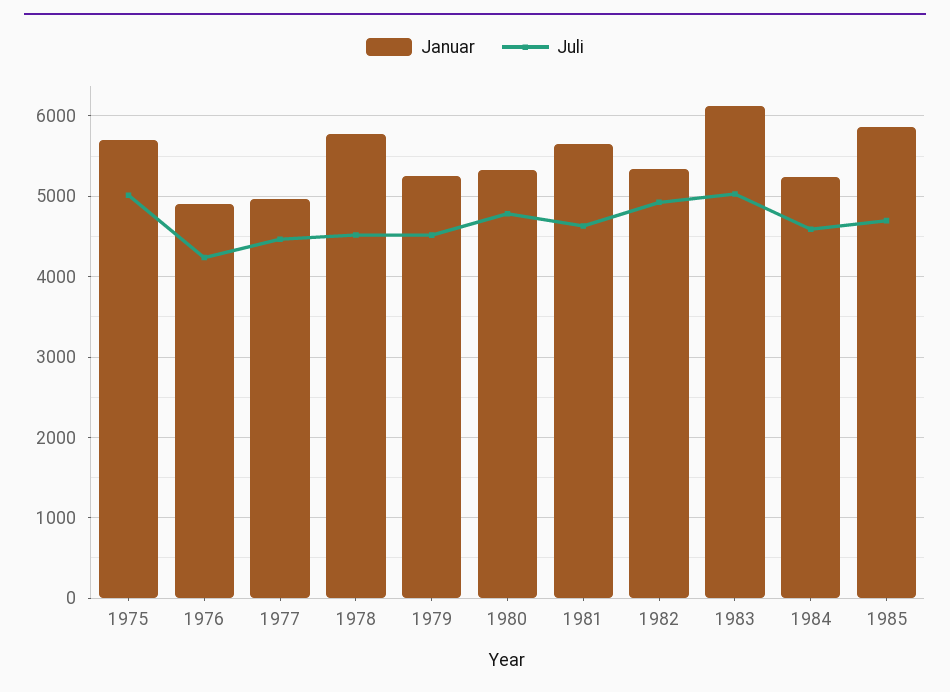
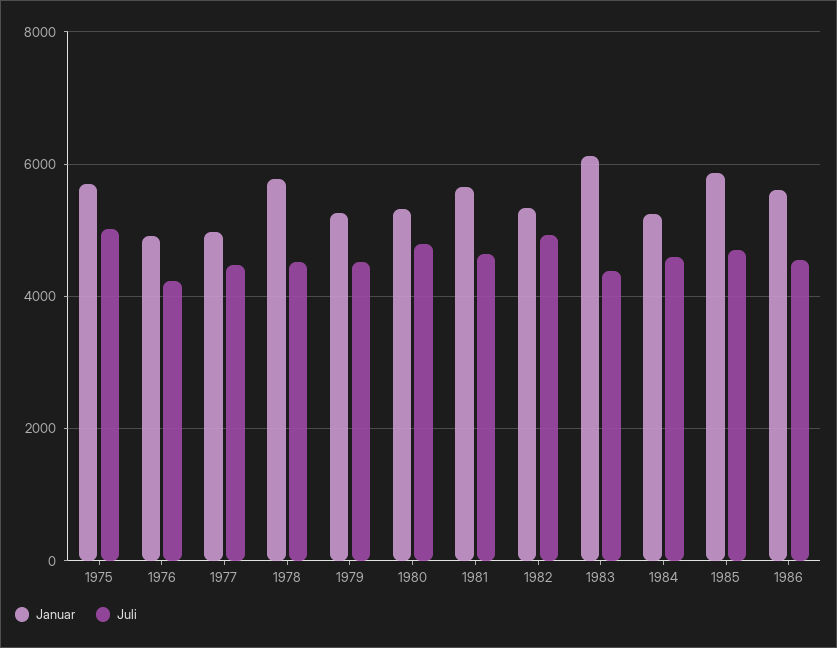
Juli, 1983: 5000 -> 4400
Januar, 1986: none -> 5600
Juli, 1986: none -> 4600

